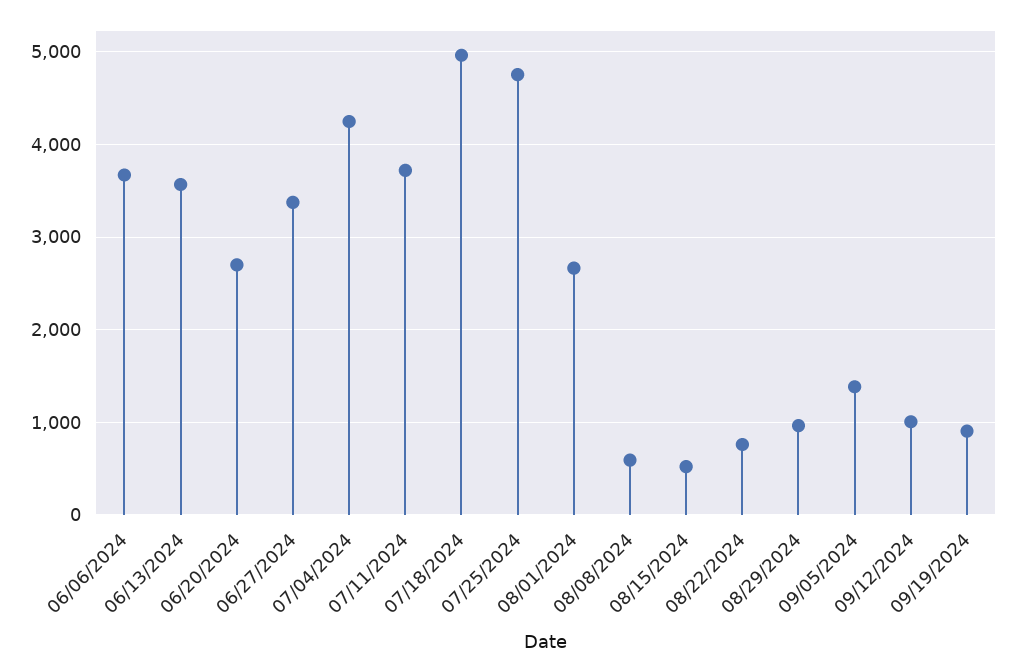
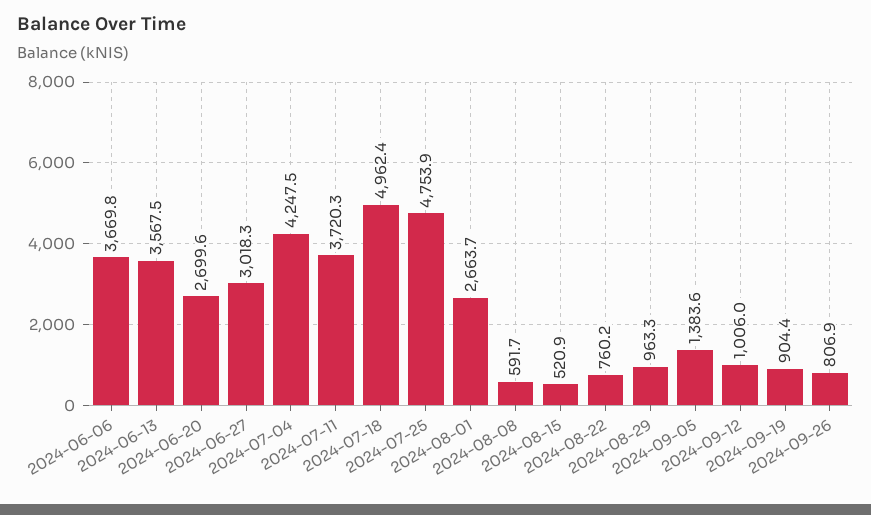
06/27/2024: 3400 -> 3018.3
2024-09-26: none -> 806.9

